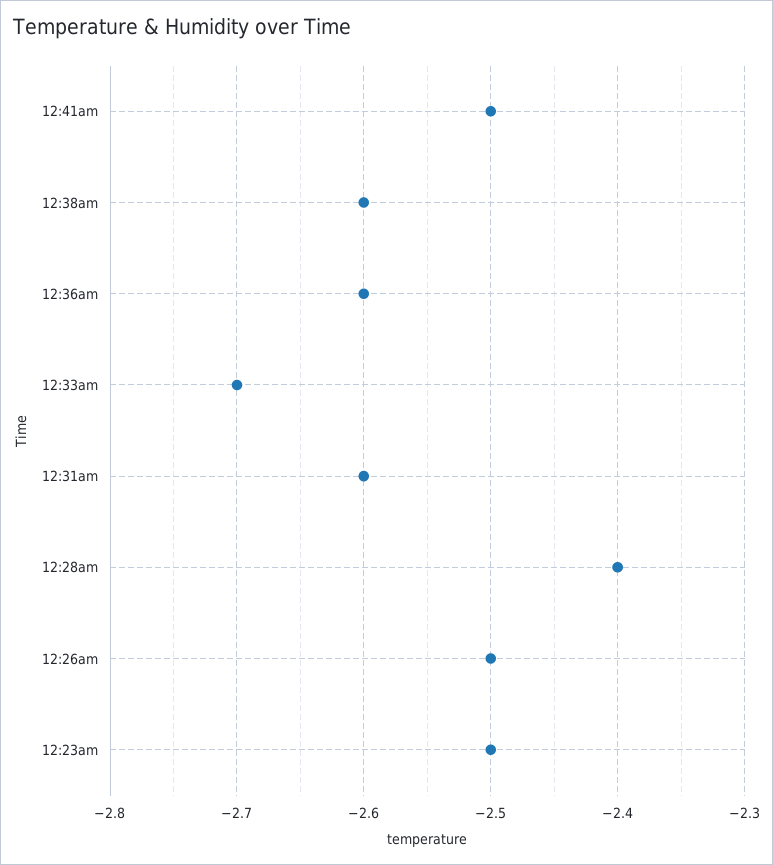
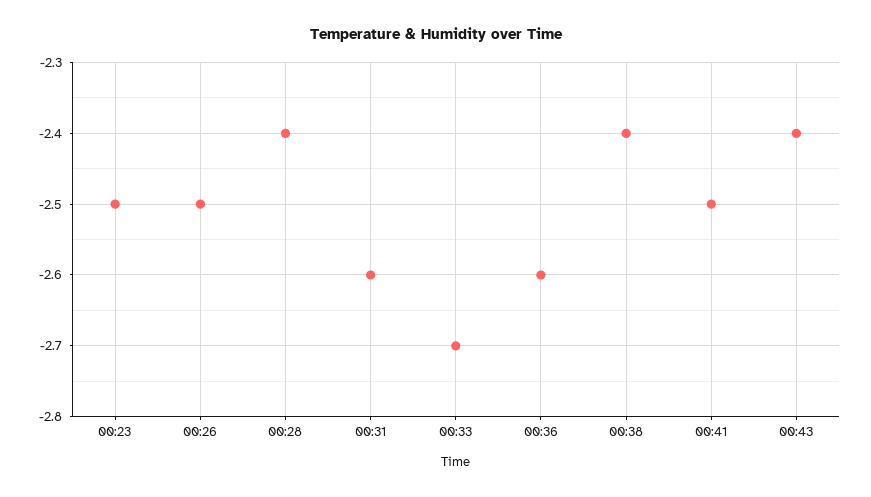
12:38am: -2.6 -> -2.4
00:43: none -> -2.4

